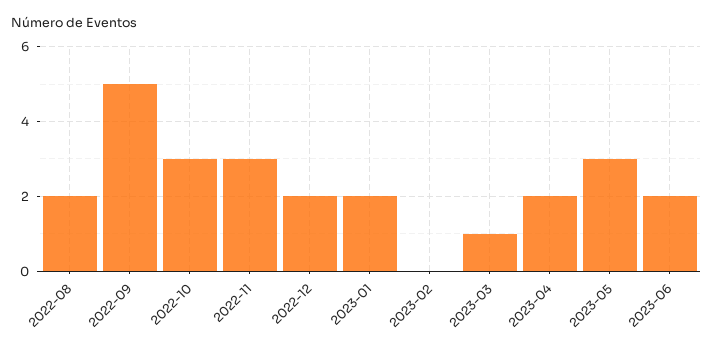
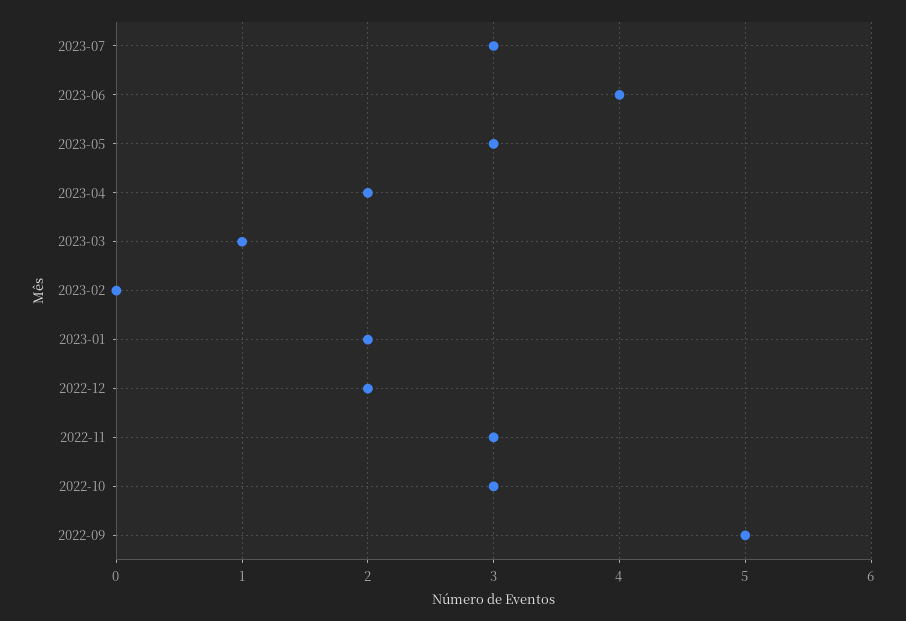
2022-08: 2 -> none
2023-06: 2 -> 4
2023-07: none -> 3

